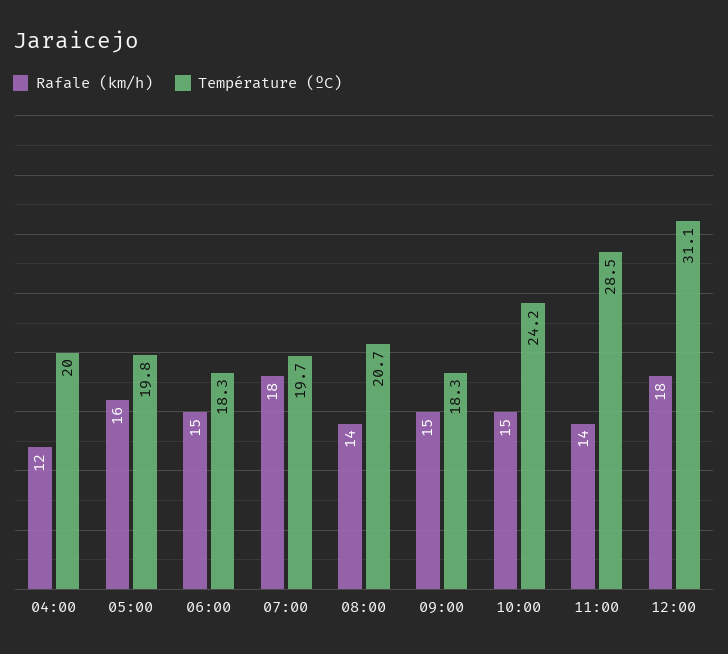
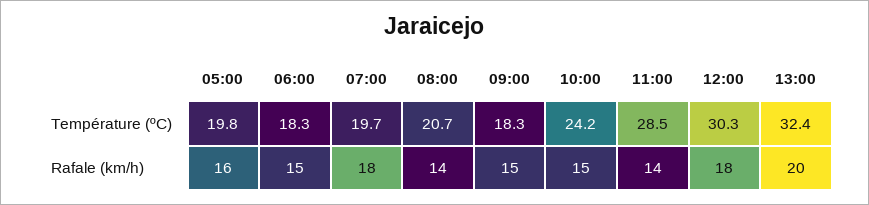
Rafale (km/h), 04:00: 12 -> none
Température (ºC), 04:00: 20 -> none
Température (ºC), 12:00: 31.1 -> 30.3
Température (ºC), 13:00: none -> 32.4
Rafale (km/h), 13:00: none -> 20

